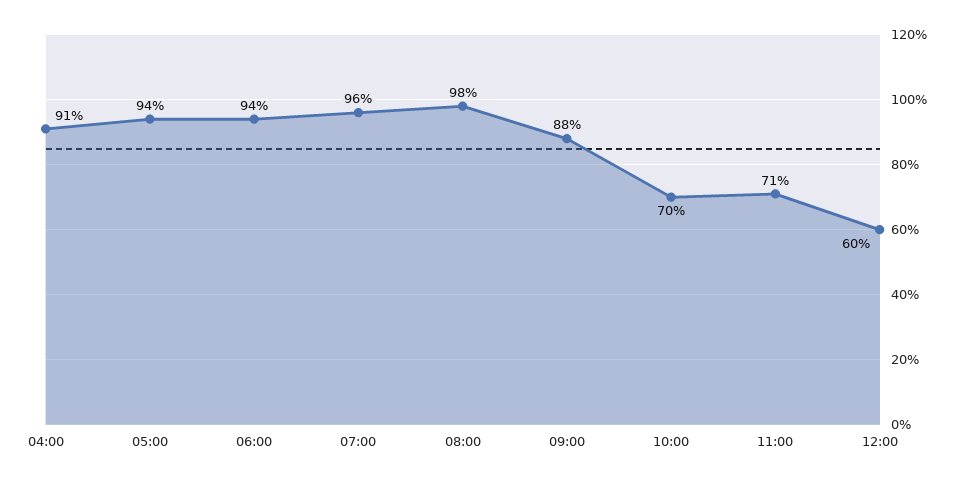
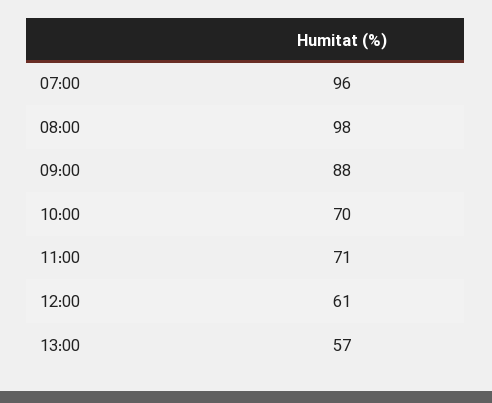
04:00: 91 -> none
05:00: 94 -> none
06:00: 94 -> none
12:00: 60 -> 61
13:00: none -> 57

